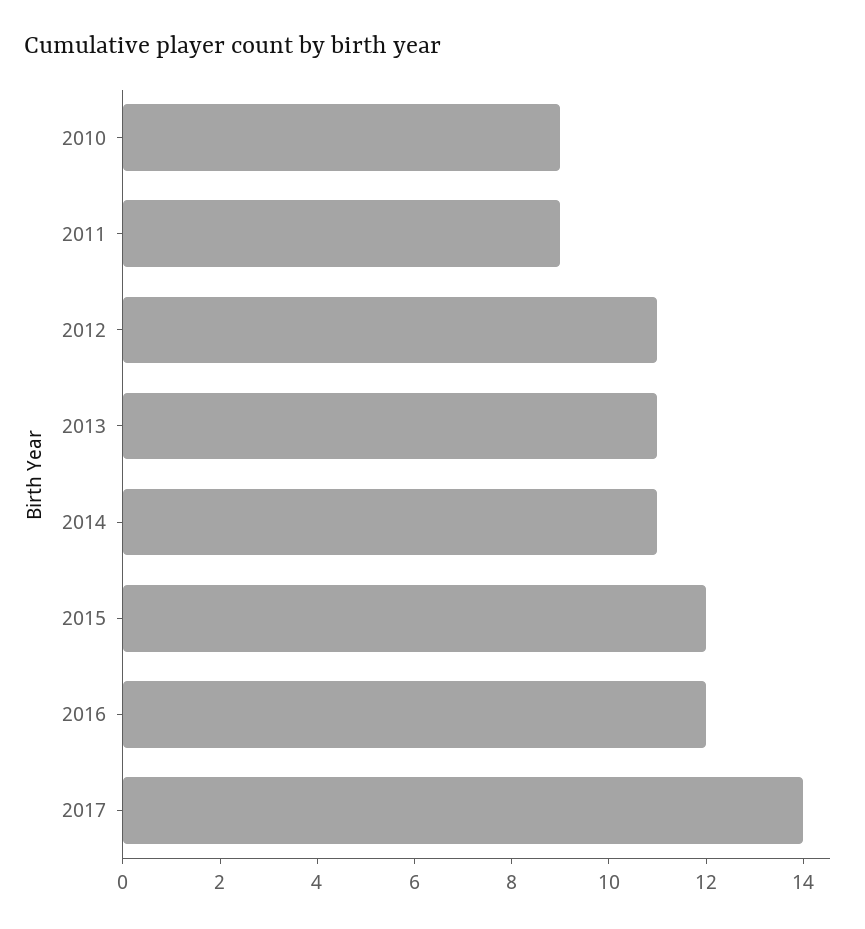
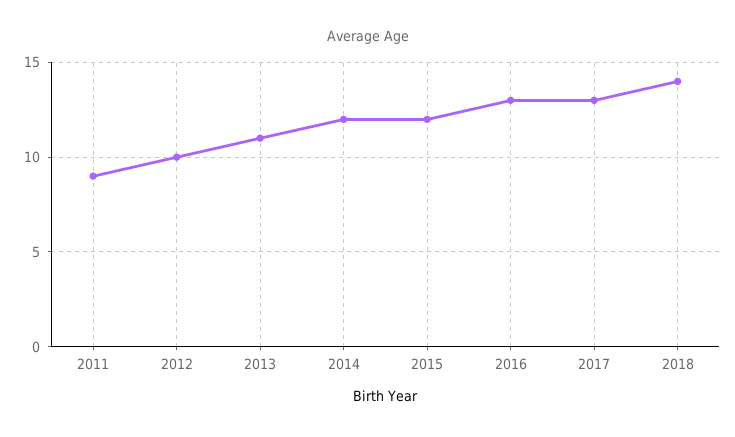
2010: 9 -> none
2012: 11 -> 10
2014: 11 -> 12
2016: 12 -> 13
2017: 14 -> 13
2018: none -> 14

